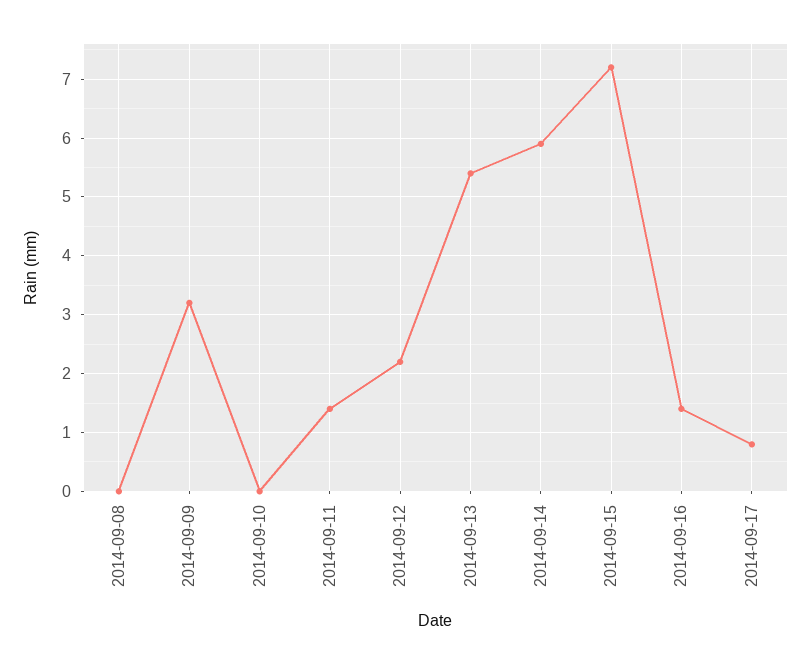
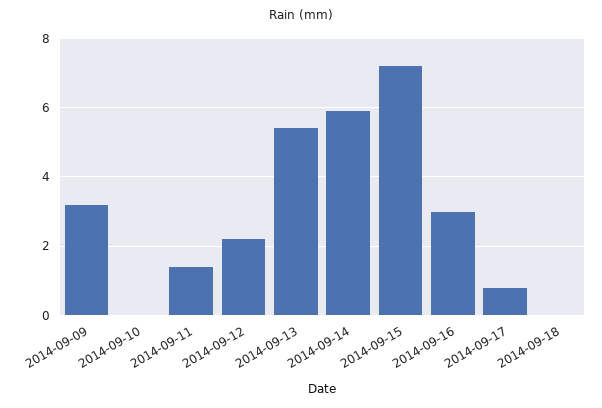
2014-09-08: 0 -> none
2014-09-16: 1.5 -> 3
2014-09-18: none -> 0

